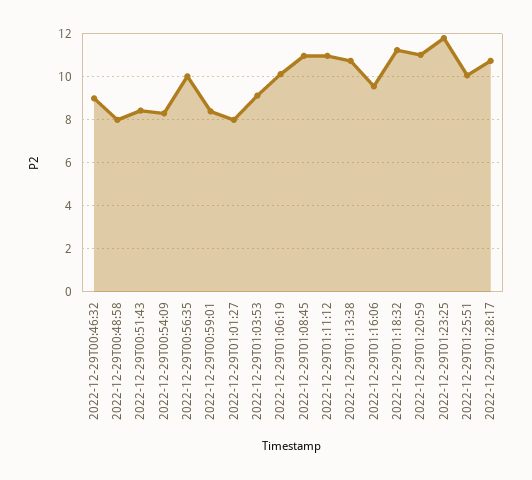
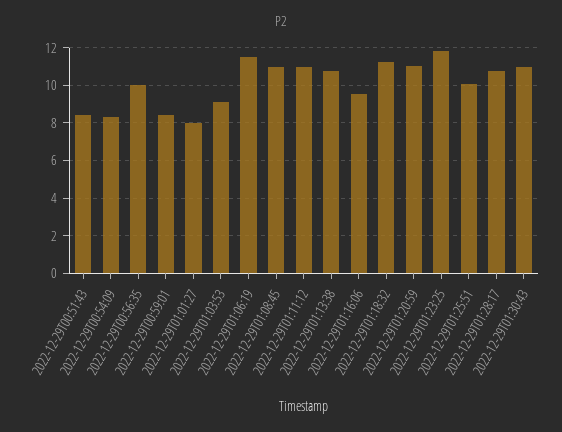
2022-12-29T00:46:32: 9 -> none
2022-12-29T00:48:58: 8 -> none
2022-12-29T01:06:19: 10 -> 11.5
2022-12-29T01:30:43: none -> 11

